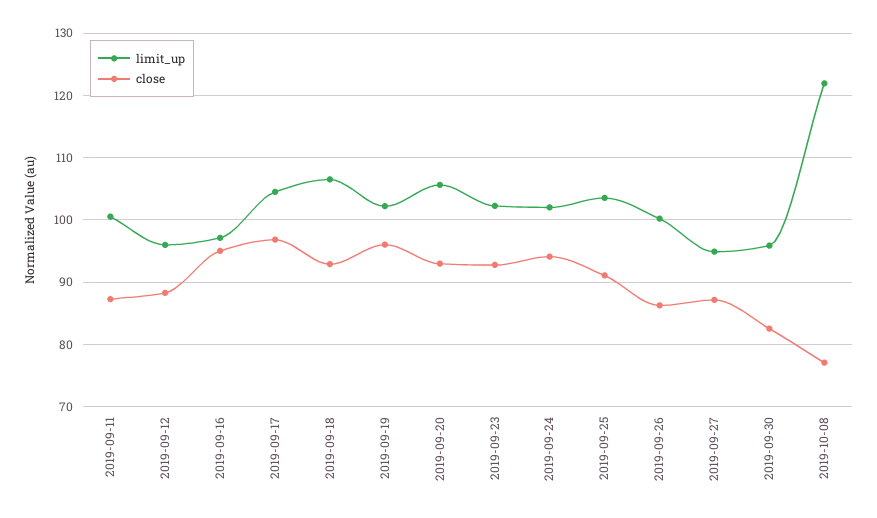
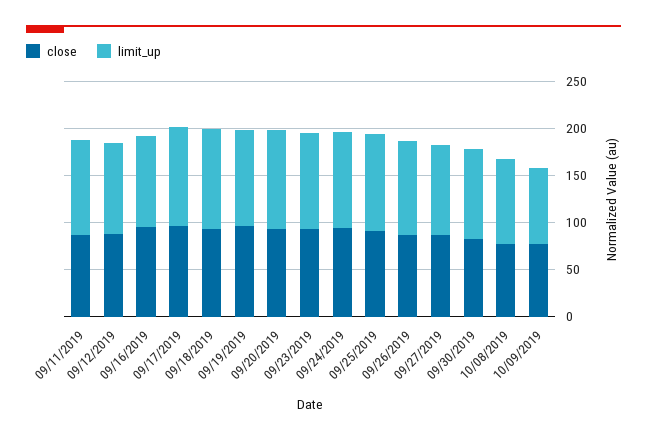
limit_up, 2019-10-08: 122 -> 90
close, 10/09/2019: none -> 80
limit_up, 10/09/2019: none -> 80

